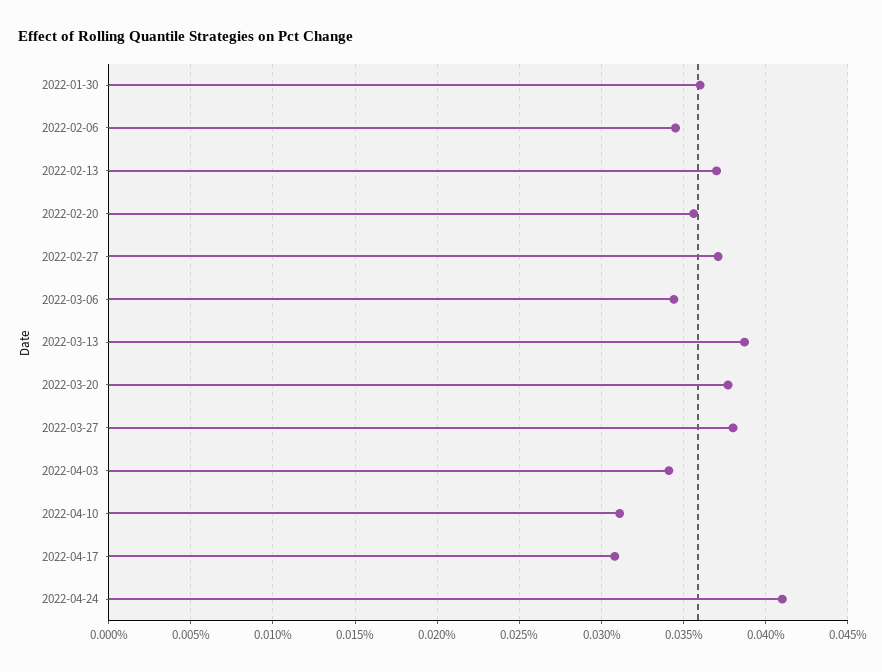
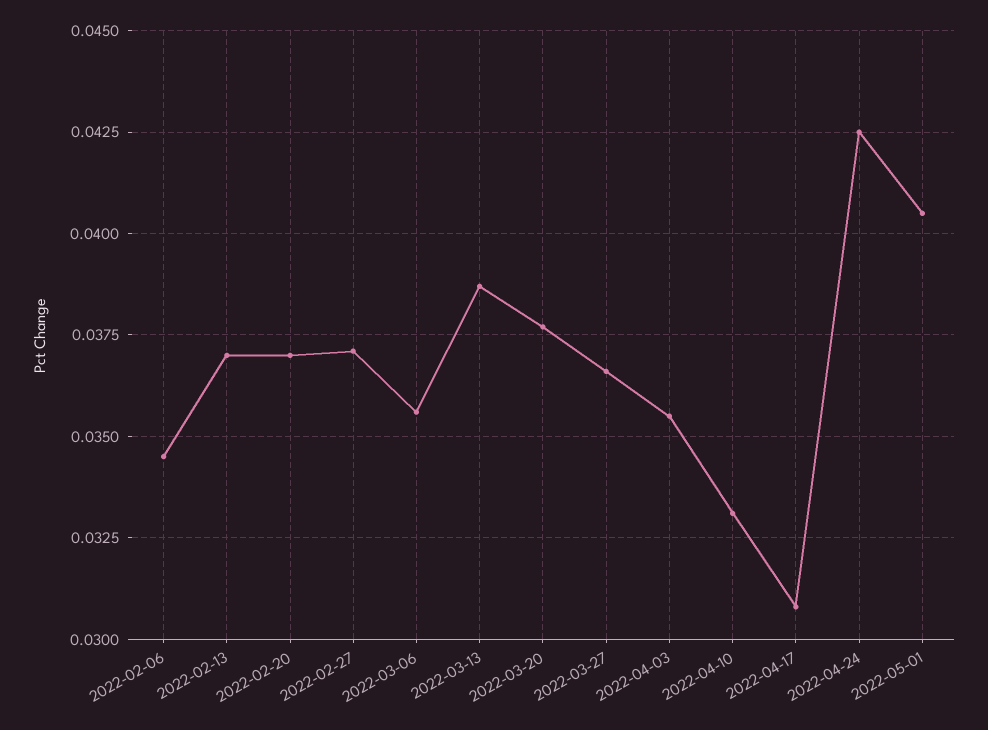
2022-01-30: 0.036 -> none
2022-02-20: 0.0355 -> 0.037
2022-03-06: 0.0345 -> 0.0355
2022-03-27: 0.038 -> 0.0365
2022-04-03: 0.034 -> 0.0355
2022-04-10: 0.031 -> 0.033
2022-04-24: 0.041 -> 0.0425
2022-05-01: none -> 0.0405

